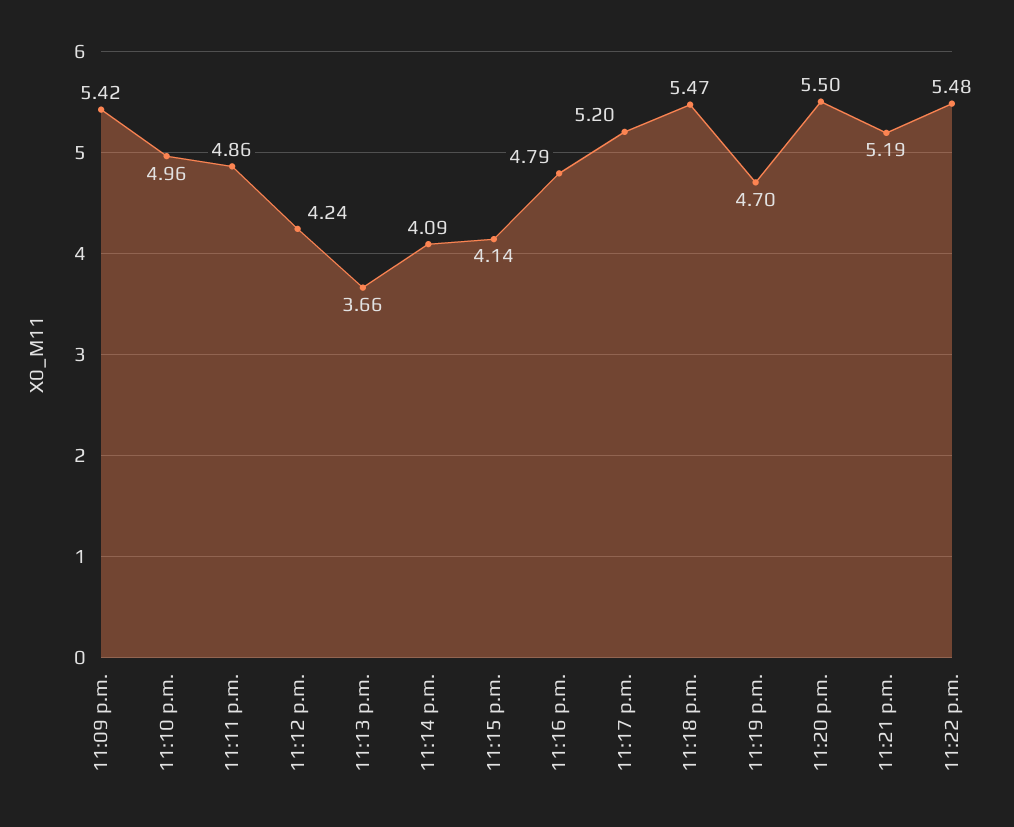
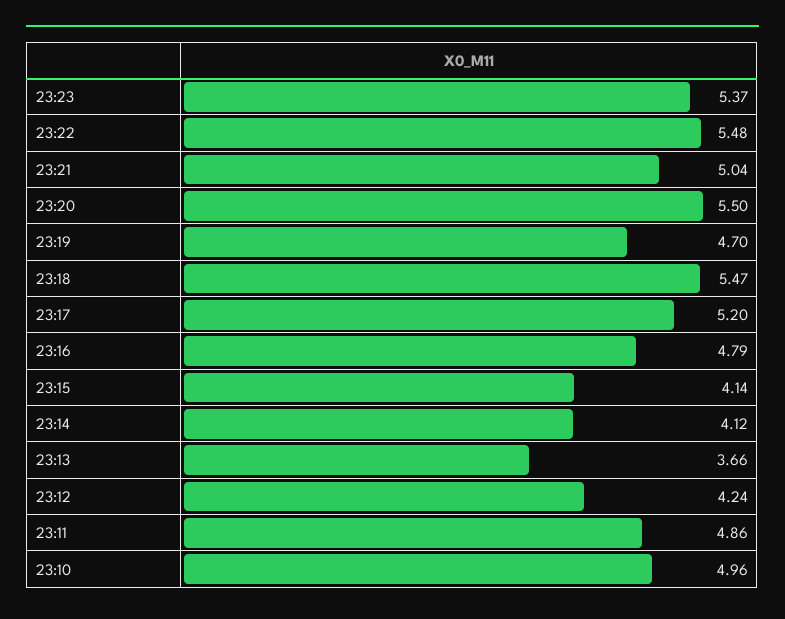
11:09 p.m.: 5.42 -> none
11:14 p.m.: 4.09 -> 4.12
11:21 p.m.: 5.19 -> 5.04
23:23: none -> 5.37

